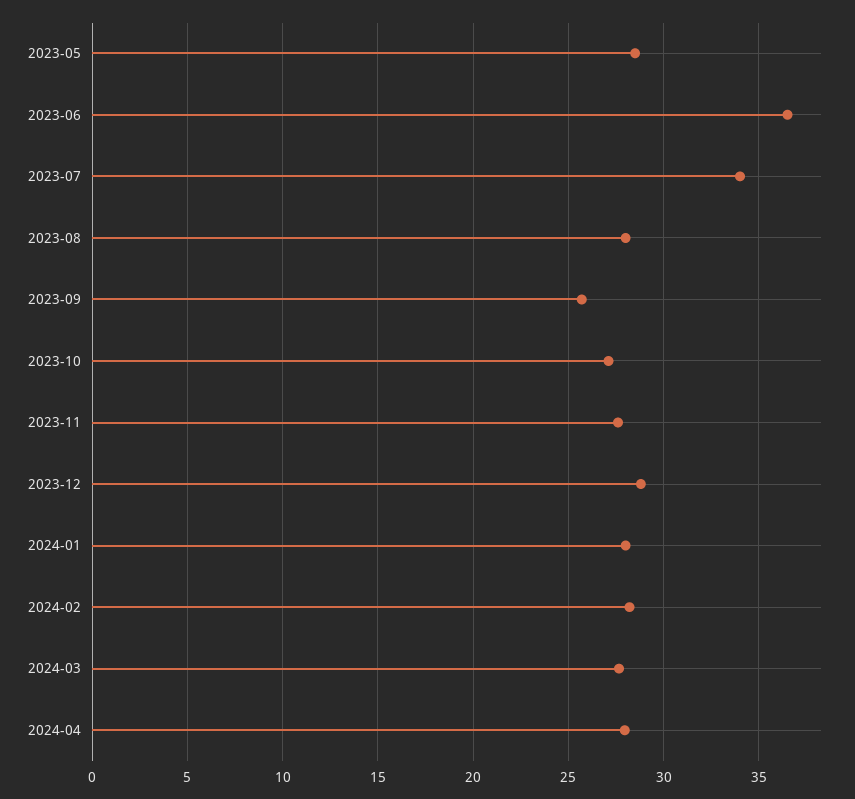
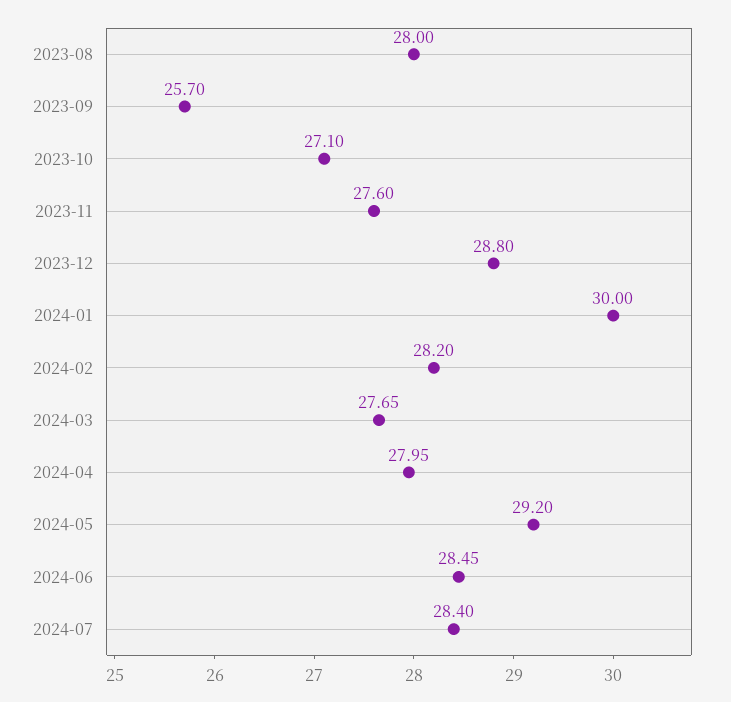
2023-05: 28.5 -> none
2023-06: 36.5 -> none
2023-07: 34 -> none
2024-01: 28 -> 30
2024-05: none -> 29.2
2024-06: none -> 28.45
2024-07: none -> 28.4

